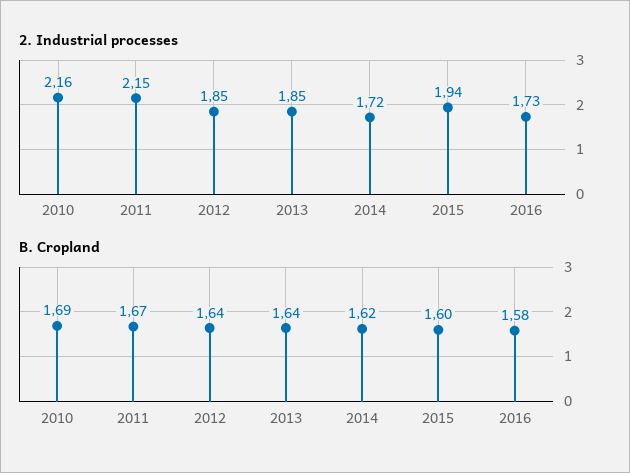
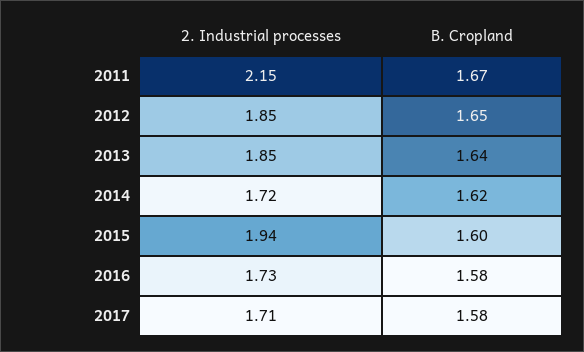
2. Industrial processes, 2010: 2.16 -> none
B. Cropland, 2010: 1.69 -> none
B. Cropland, 2012: 1.64 -> 1.65
2. Industrial processes, 2017: none -> 1.71
B. Cropland, 2017: none -> 1.58

